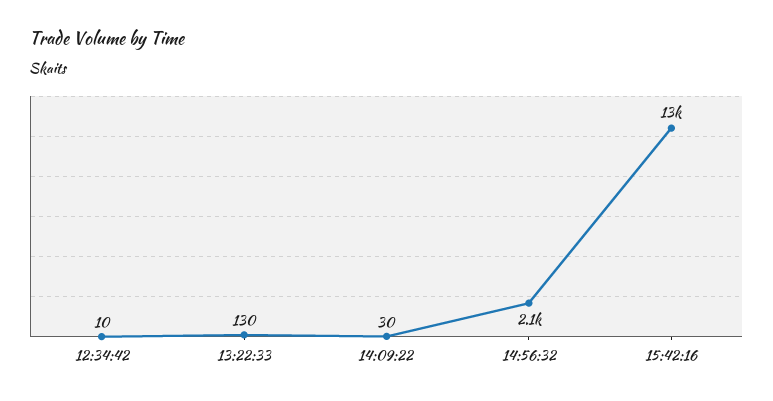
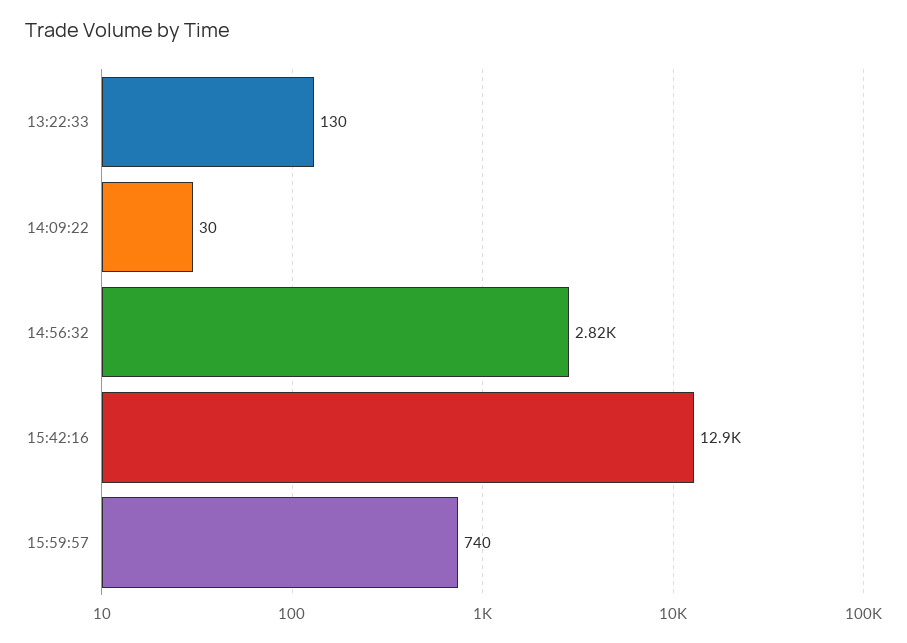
12:34:42: 10 -> none
14:56:32: 2100 -> 2820
15:59:57: none -> 740

